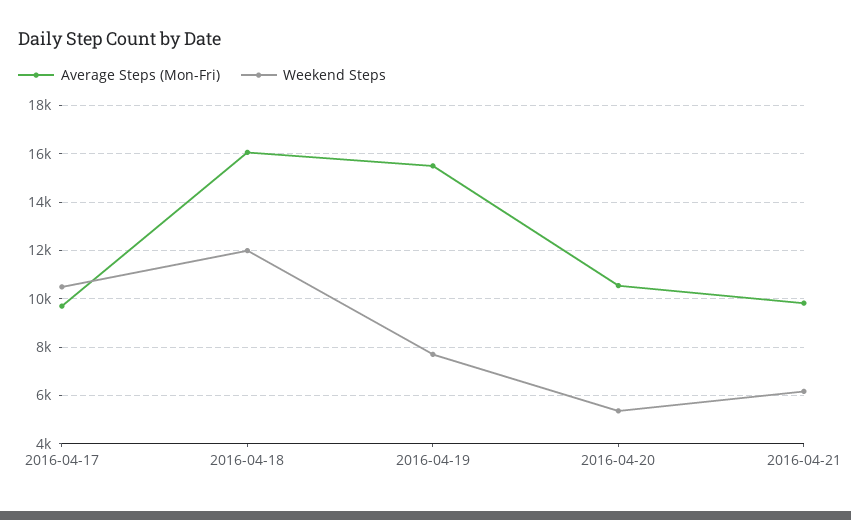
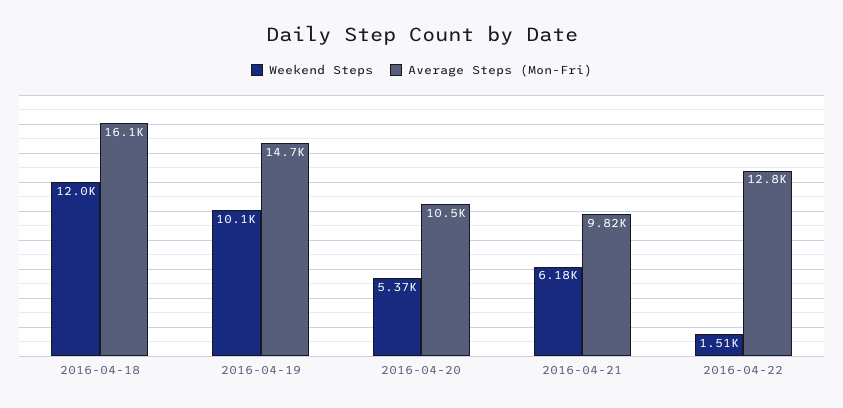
Average Steps (Mon-Fri), 2016-04-17: 9750 -> none
Weekend Steps, 2016-04-17: 10500 -> none
Average Steps (Mon-Fri), 2016-04-19: 15500 -> 14700
Weekend Steps, 2016-04-19: 7750 -> 10100
Weekend Steps, 2016-04-22: none -> 1510
Average Steps (Mon-Fri), 2016-04-22: none -> 12800

